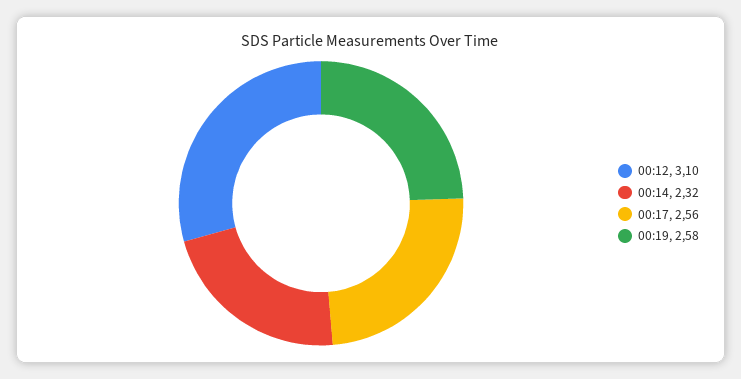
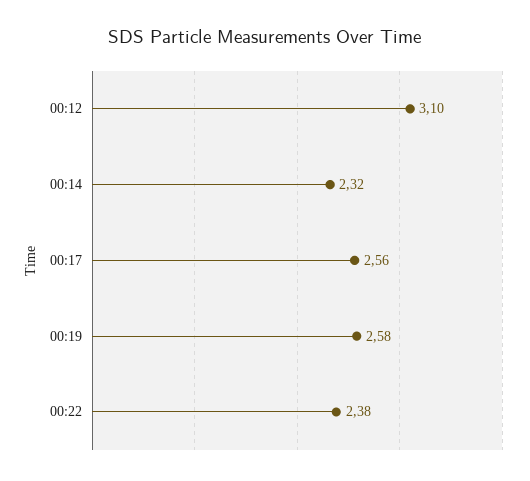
00:22: none -> 2.38

